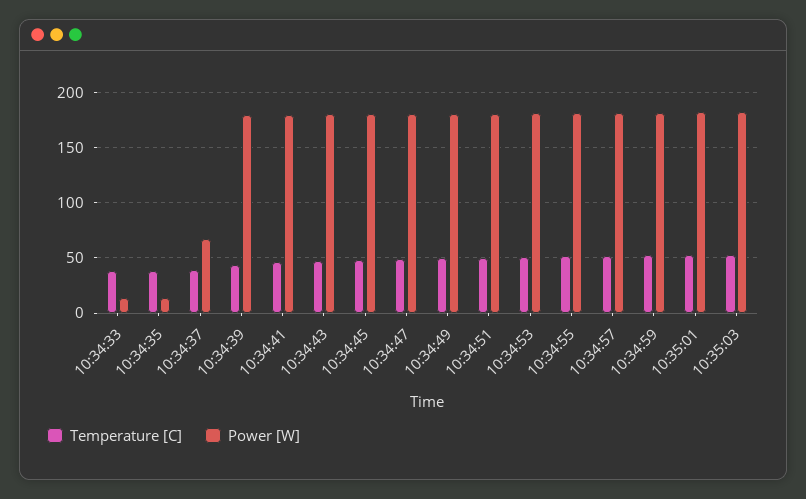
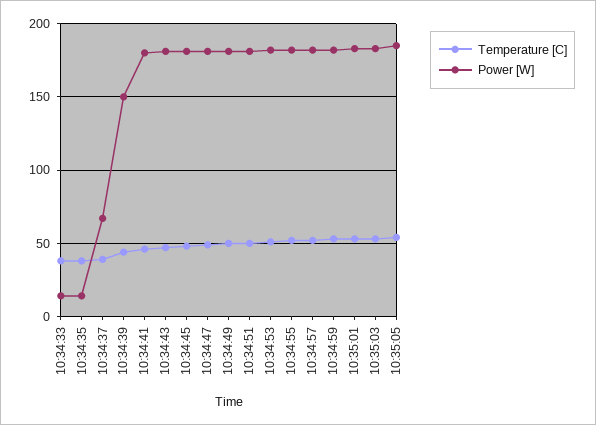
Power [W], 10:34:39: 180 -> 150
Temperature [C], 10:35:05: none -> 55
Power [W], 10:35:05: none -> 185

